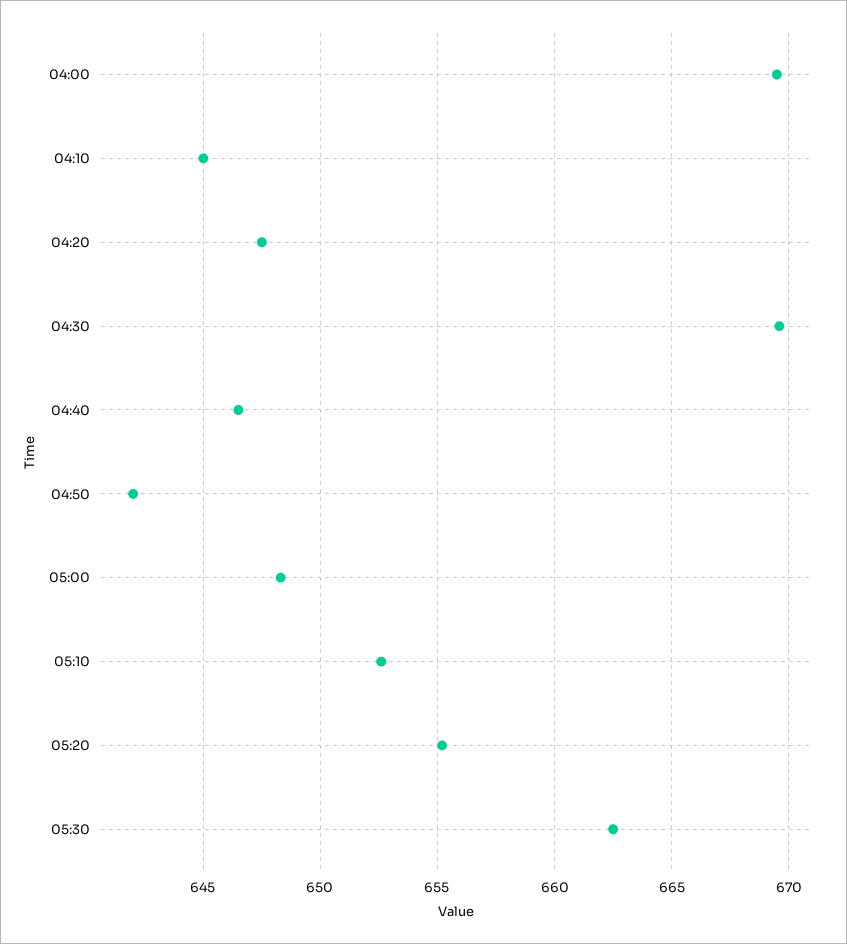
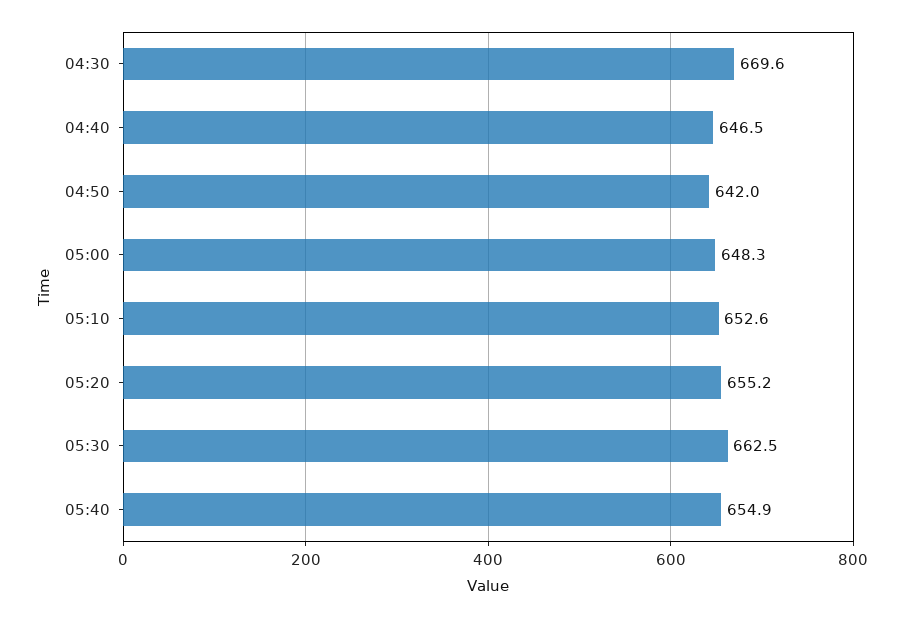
04:00: 669.5 -> none
04:10: 645 -> none
04:20: 647.5 -> none
05:40: none -> 654.9

